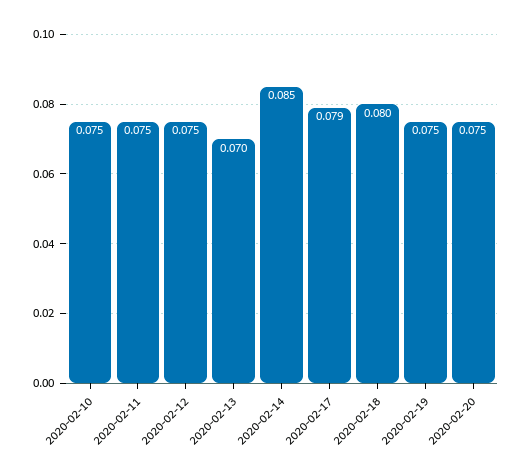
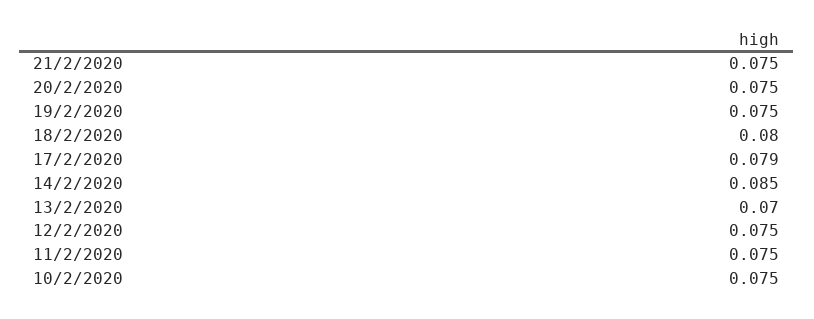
21/2/2020: none -> 0.075

